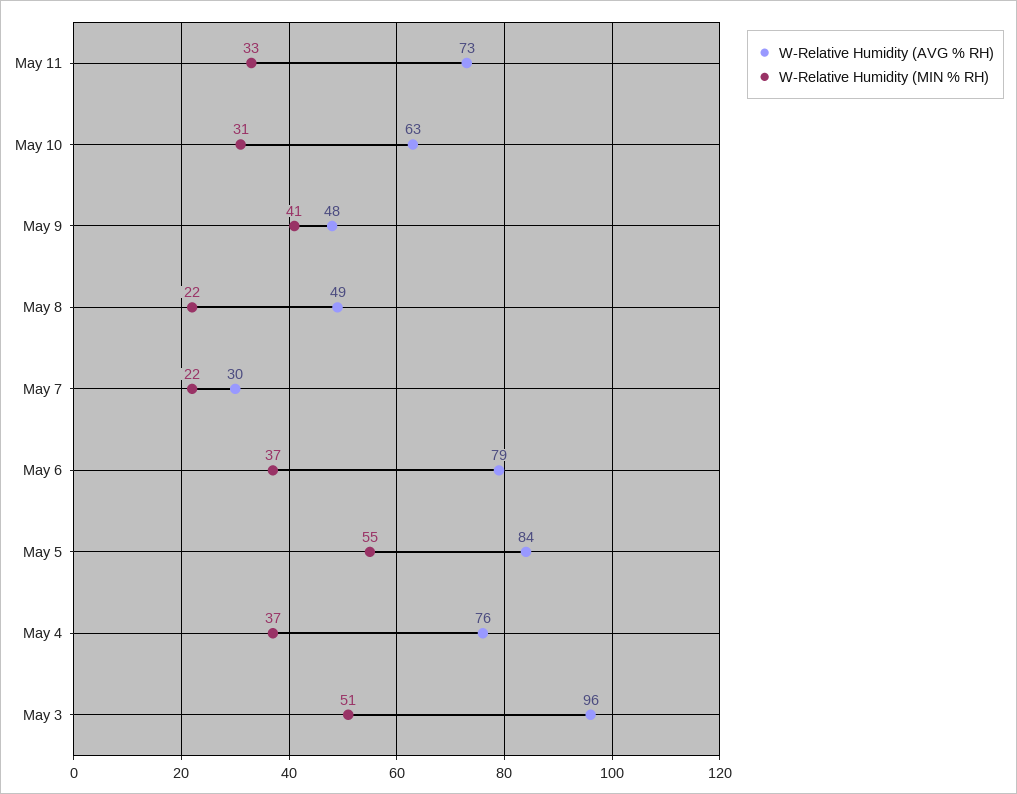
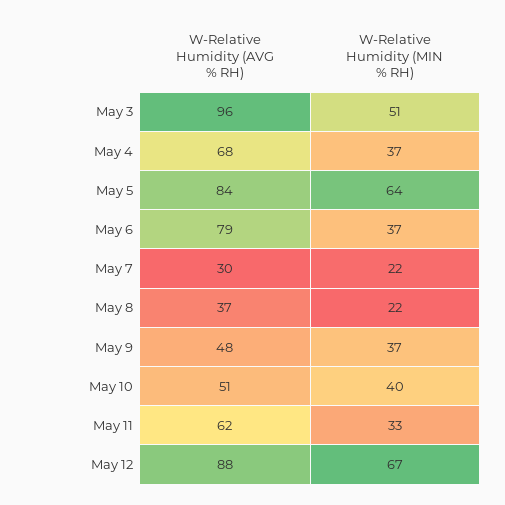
W-Relative Humidity (AVG % RH), May 11: 73 -> 62
W-Relative Humidity (AVG % RH), May 10: 63 -> 51
W-Relative Humidity (MIN % RH), May 10: 31 -> 40
W-Relative Humidity (MIN % RH), May 9: 41 -> 37
W-Relative Humidity (AVG % RH), May 8: 49 -> 37
W-Relative Humidity (MIN % RH), May 5: 55 -> 64
W-Relative Humidity (AVG % RH), May 4: 76 -> 68
W-Relative Humidity (AVG % RH), May 12: none -> 88
W-Relative Humidity (MIN % RH), May 12: none -> 67

